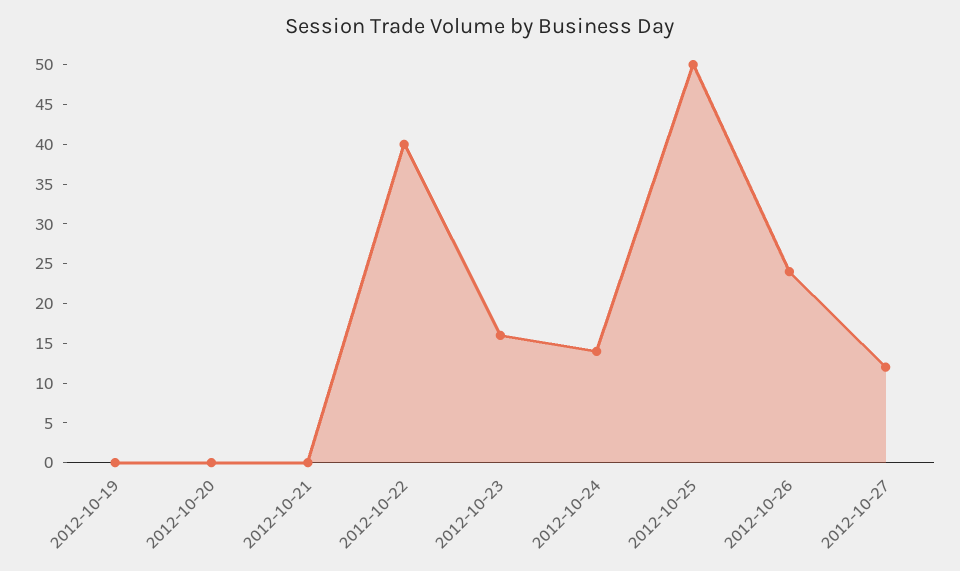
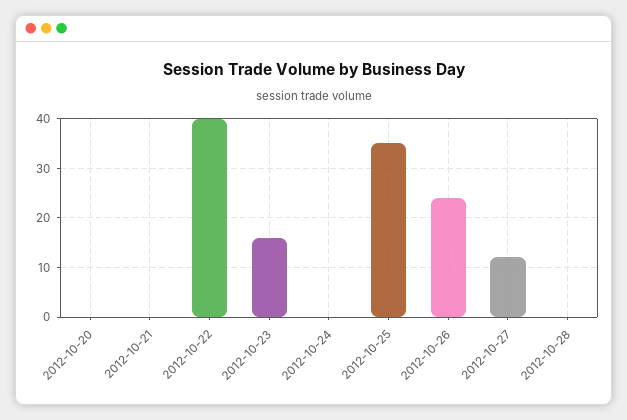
2012-10-19: 0 -> none
2012-10-24: 15 -> 0
2012-10-25: 50 -> 35
2012-10-28: none -> 0

